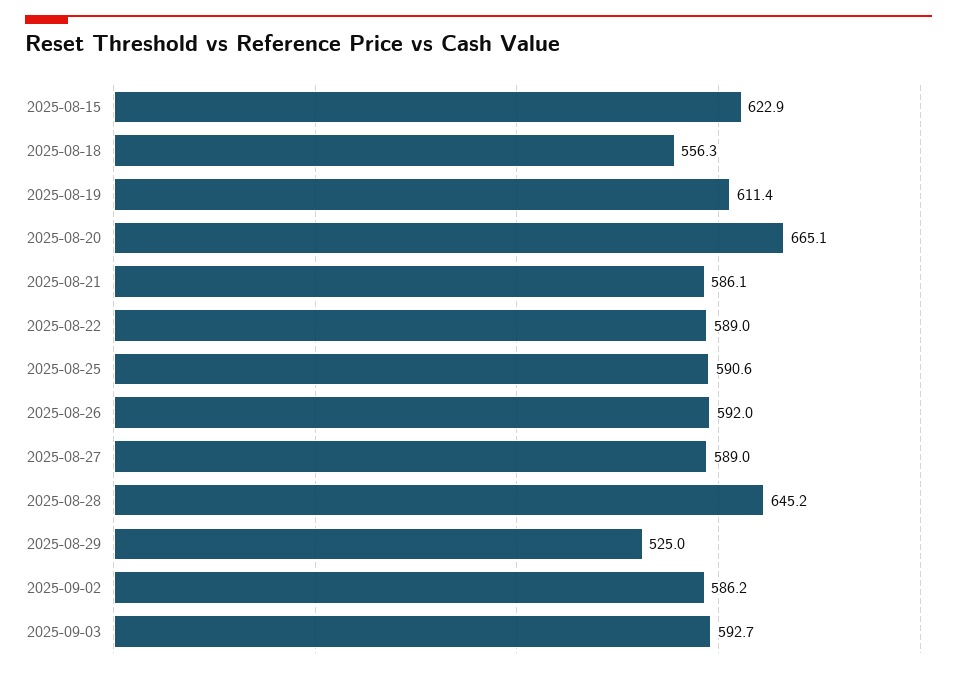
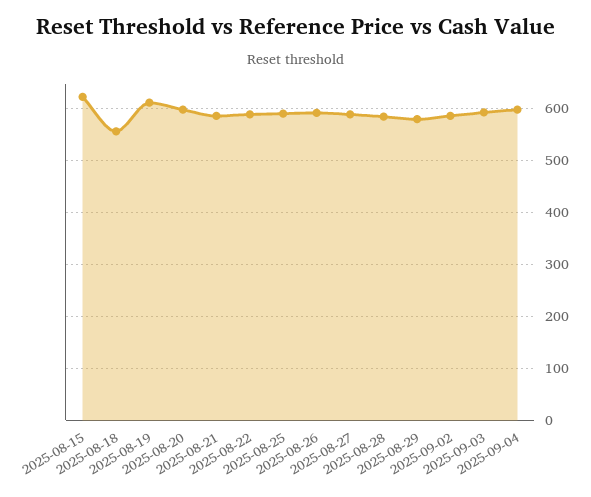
2025-08-20: 665.1 -> 600
2025-08-28: 645.2 -> 580
2025-08-29: 525 -> 580
2025-09-04: none -> 600

